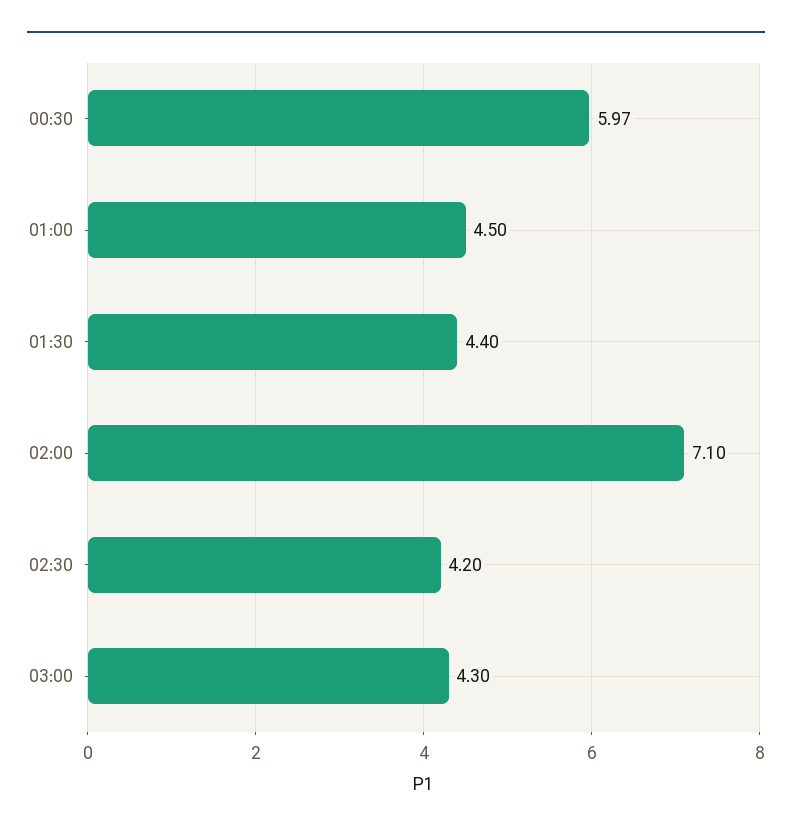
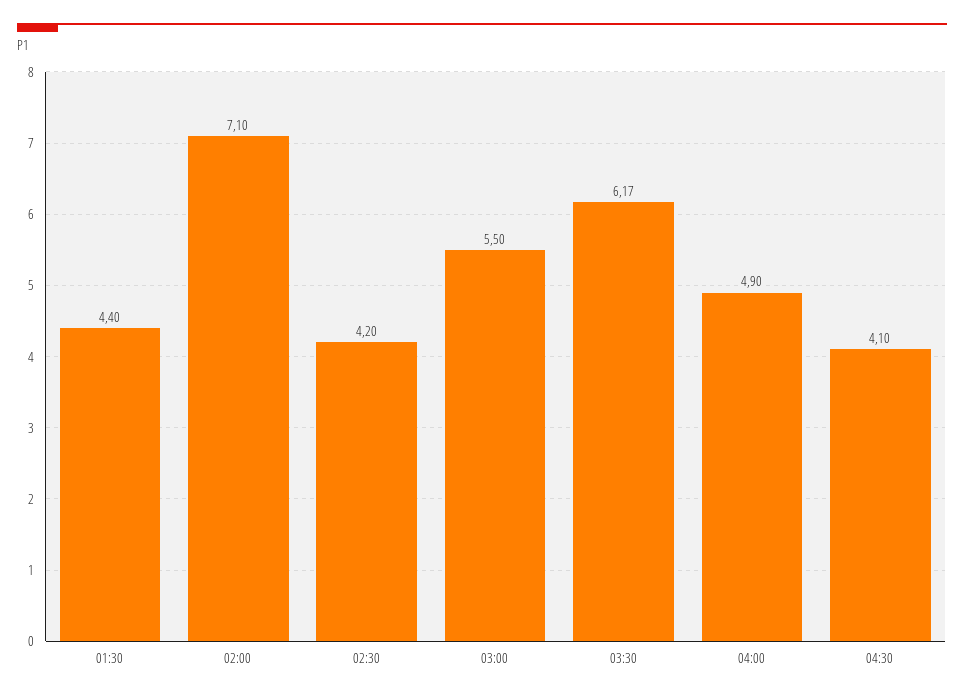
00:30: 5.97 -> none
01:00: 4.5 -> none
03:00: 4.3 -> 5.5
03:30: none -> 6.17
04:00: none -> 4.9
04:30: none -> 4.1

